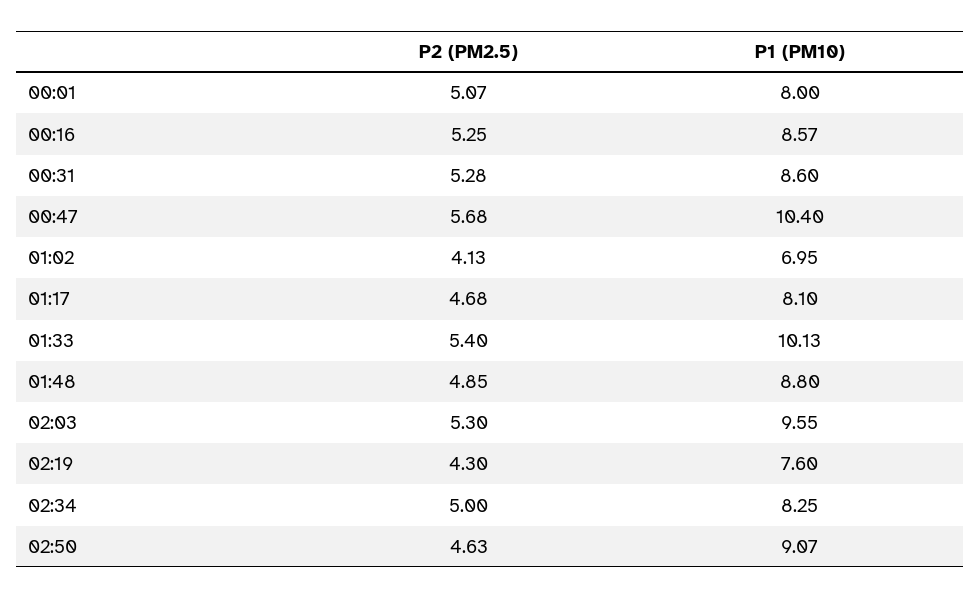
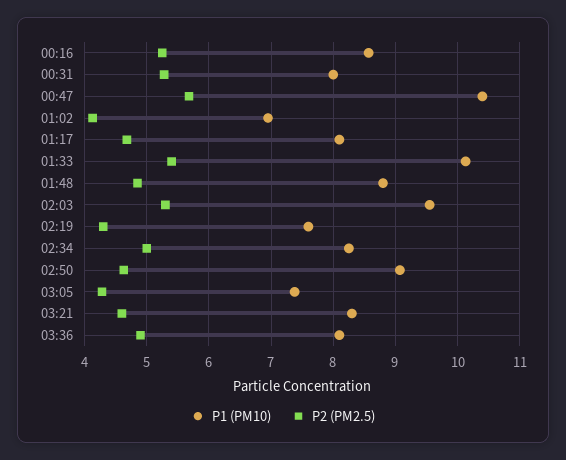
P2 (PM2.5), 00:01: 5.07 -> none
P1 (PM10), 00:01: 8 -> none
P1 (PM10), 00:31: 8.6 -> 8
P1 (PM10), 03:05: none -> 7.4
P2 (PM2.5), 03:05: none -> 4.3
P1 (PM10), 03:21: none -> 8.3
P2 (PM2.5), 03:21: none -> 4.6
P1 (PM10), 03:36: none -> 8.1
P2 (PM2.5), 03:36: none -> 4.9

